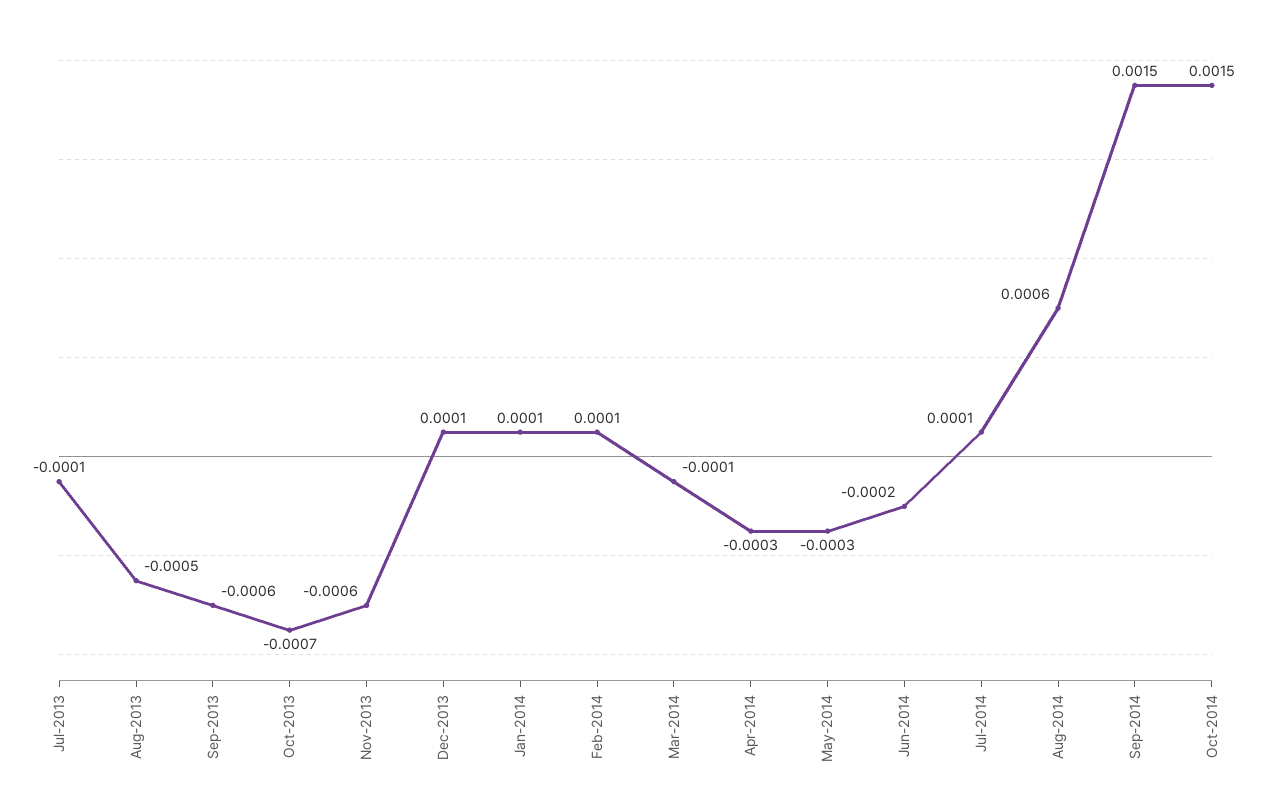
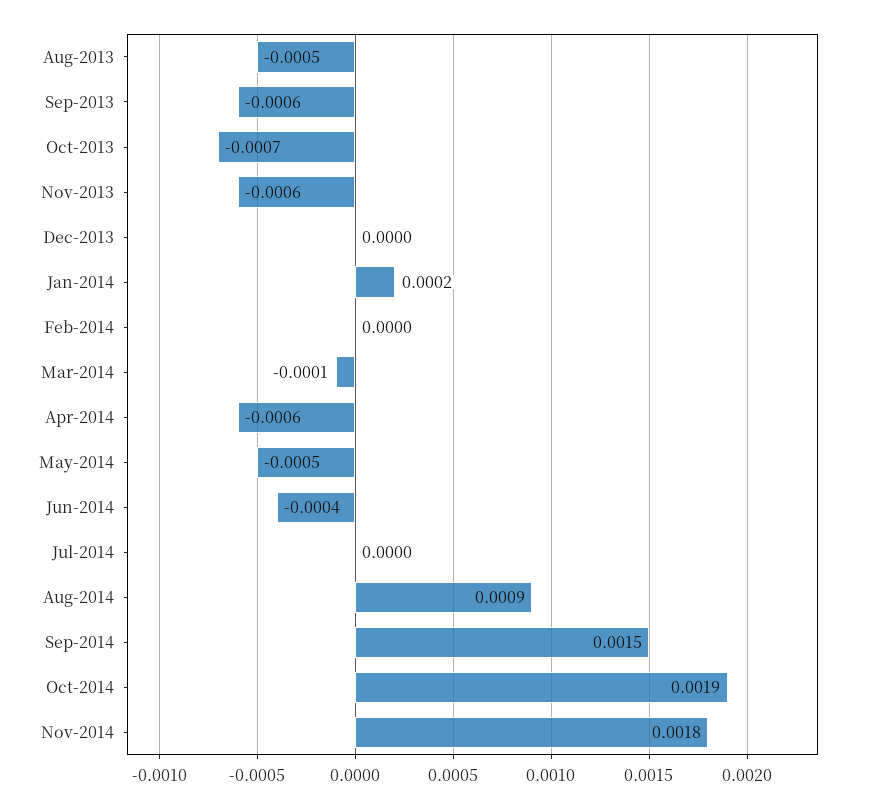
Jul-2013: -0.0001 -> none
Dec-2013: 0.0001 -> 0
Jan-2014: 0.0001 -> 0.0002
Feb-2014: 0.0001 -> 0
Apr-2014: -0.0003 -> -0.0006
May-2014: -0.0003 -> -0.0005
Jun-2014: -0.0002 -> -0.0004
Jul-2014: 0.0001 -> 0
Aug-2014: 0.0006 -> 0.0009
Oct-2014: 0.0015 -> 0.0019
Nov-2014: none -> 0.0018

